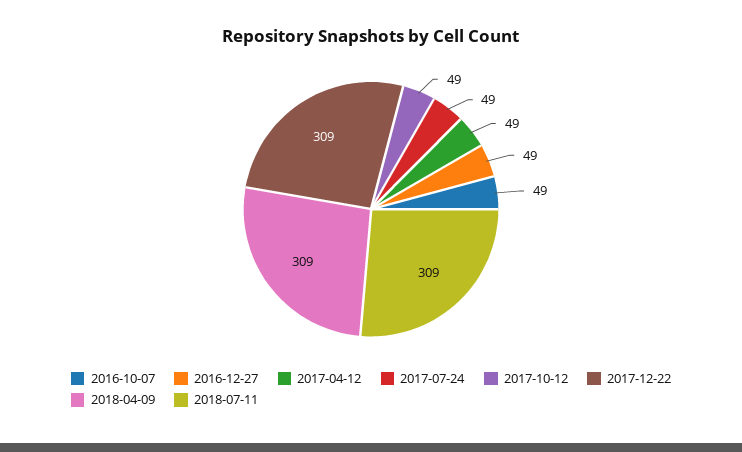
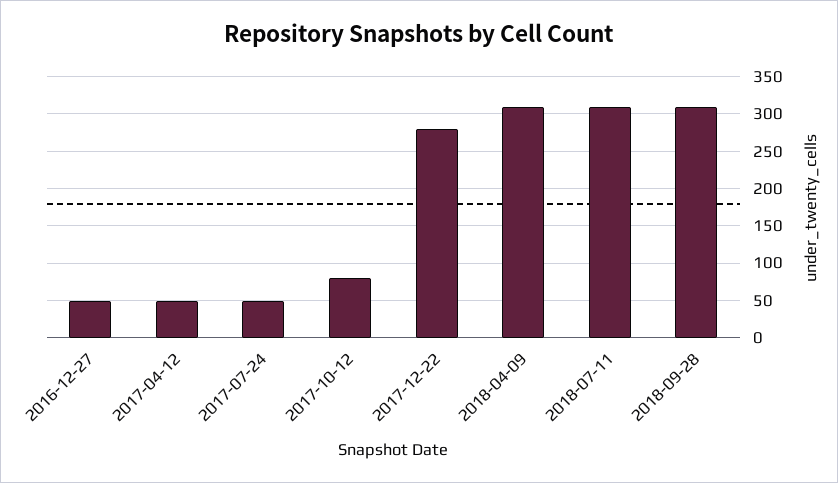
2016-10-07: 49 -> none
2017-10-12: 49 -> 80
2017-12-22: 309 -> 280
2018-09-28: none -> 310

